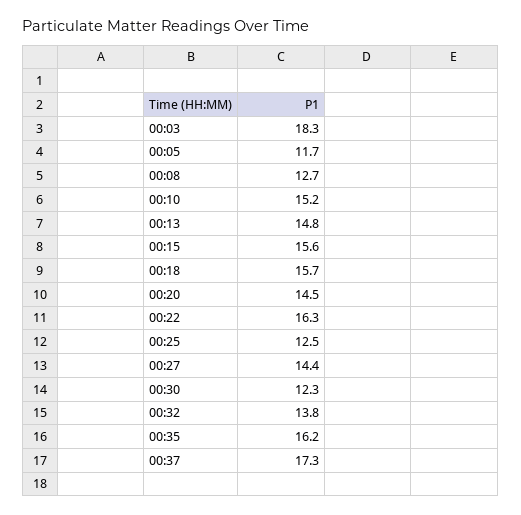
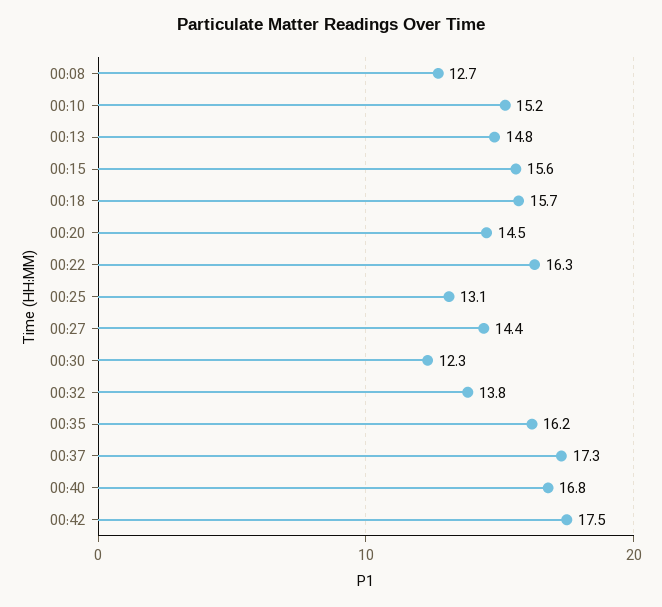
00:03: 18.3 -> none
00:05: 11.7 -> none
00:25: 12.5 -> 13.1
00:40: none -> 16.8
00:42: none -> 17.5

